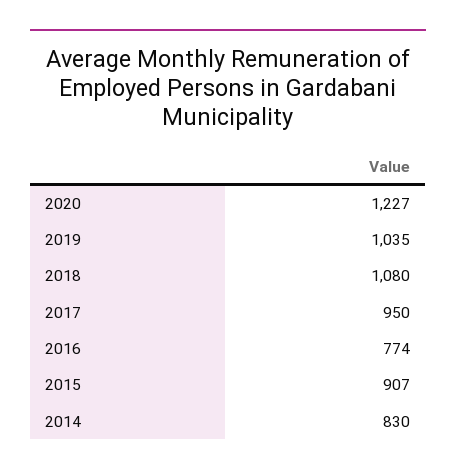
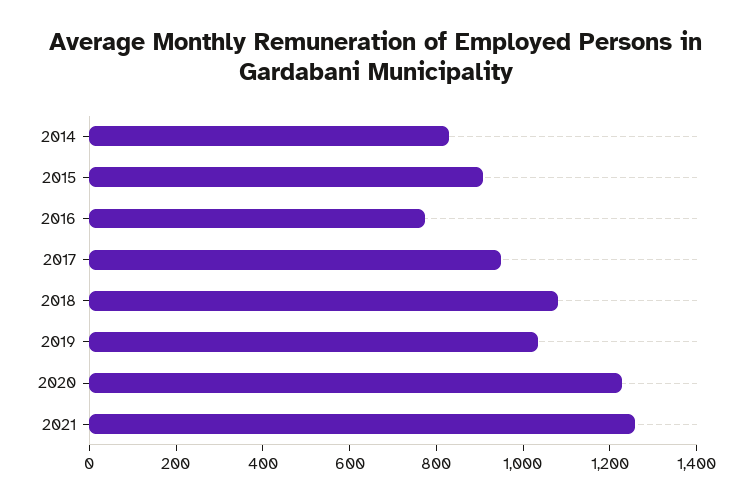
2021: none -> 1250

